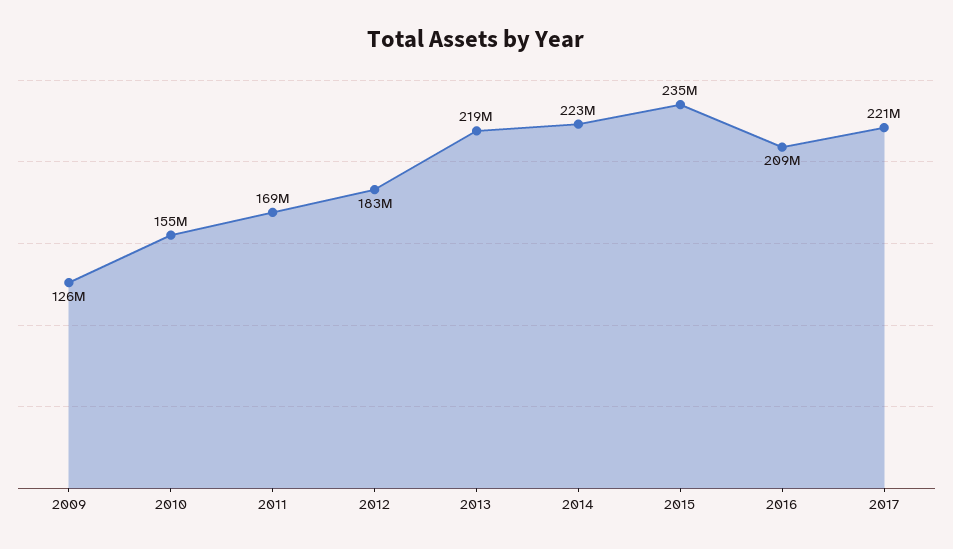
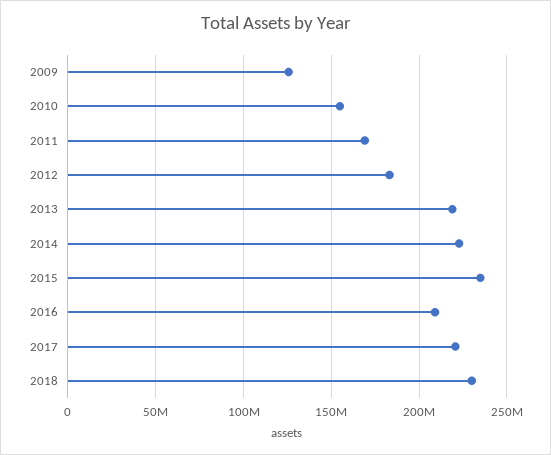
2018: none -> 230000000

